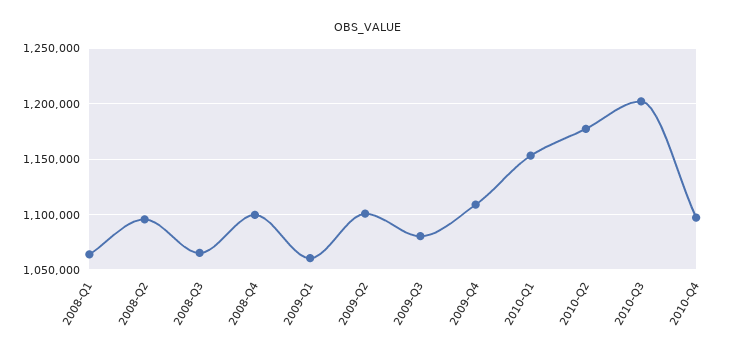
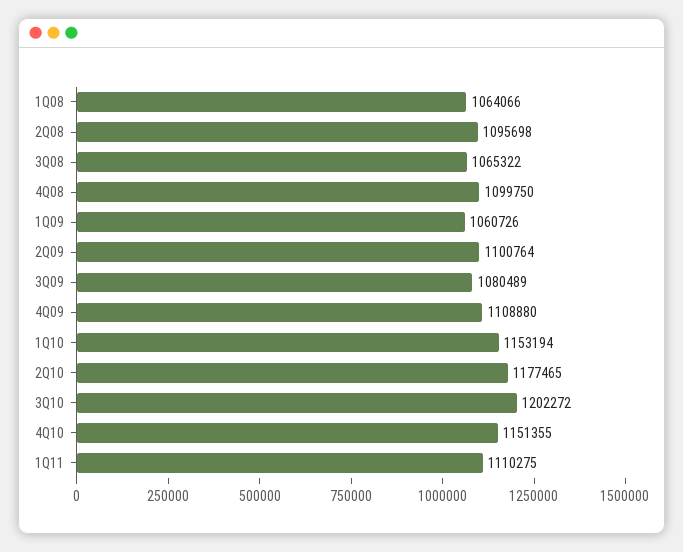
2010-Q4: 1100000 -> 1151355
1Q11: none -> 1110275

